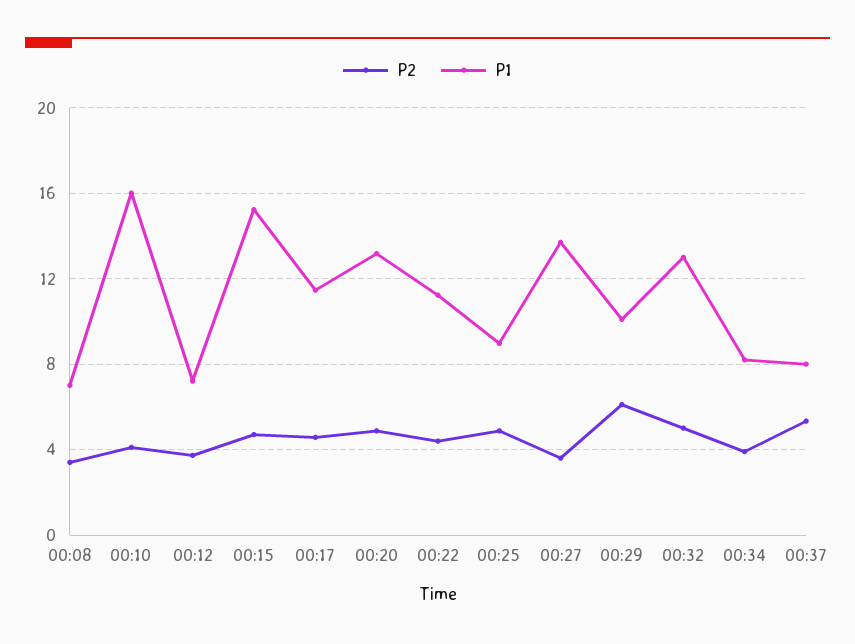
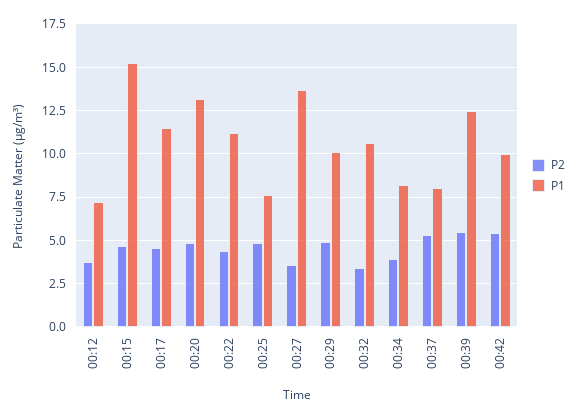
P2, 00:08: 3.5 -> none
P1, 00:08: 7 -> none
P2, 00:10: 4 -> none
P1, 00:10: 16 -> none
P1, 00:25: 9 -> 7.5
P2, 00:29: 6 -> 5
P2, 00:32: 5 -> 3.5
P1, 00:32: 13 -> 10.5
P2, 00:39: none -> 5.5
P1, 00:39: none -> 12.5
P2, 00:42: none -> 5.5
P1, 00:42: none -> 10

